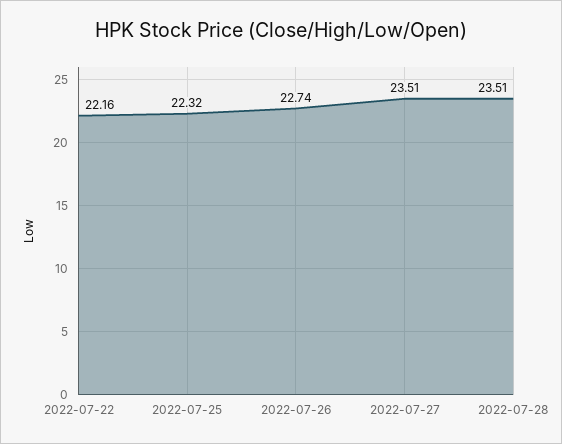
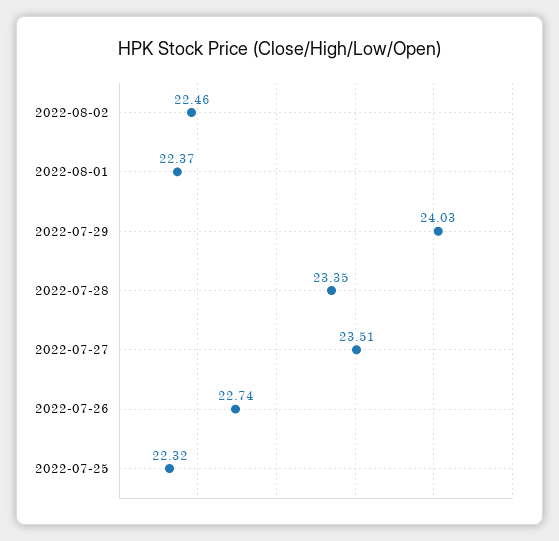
2022-07-22: 22.16 -> none
2022-07-28: 23.51 -> 23.35
2022-08-02: none -> 22.46
2022-08-01: none -> 22.37
2022-07-29: none -> 24.03

